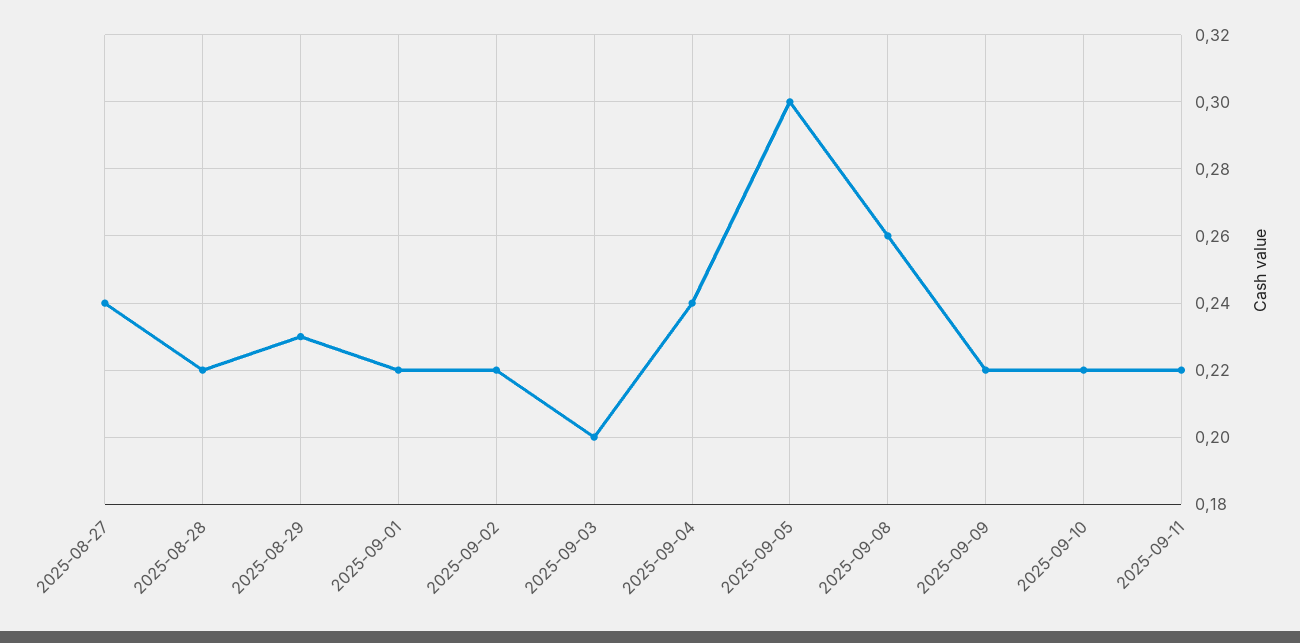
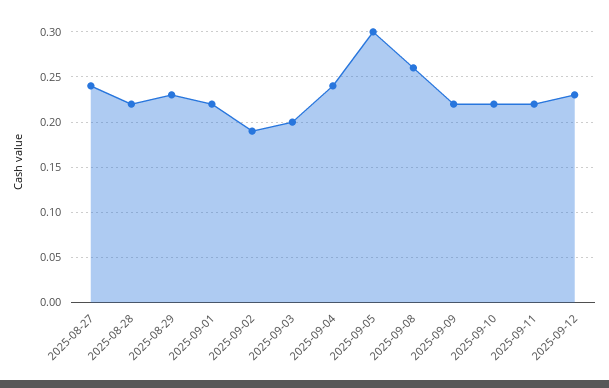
2025-09-02: 0.22 -> 0.19
2025-09-12: none -> 0.23

